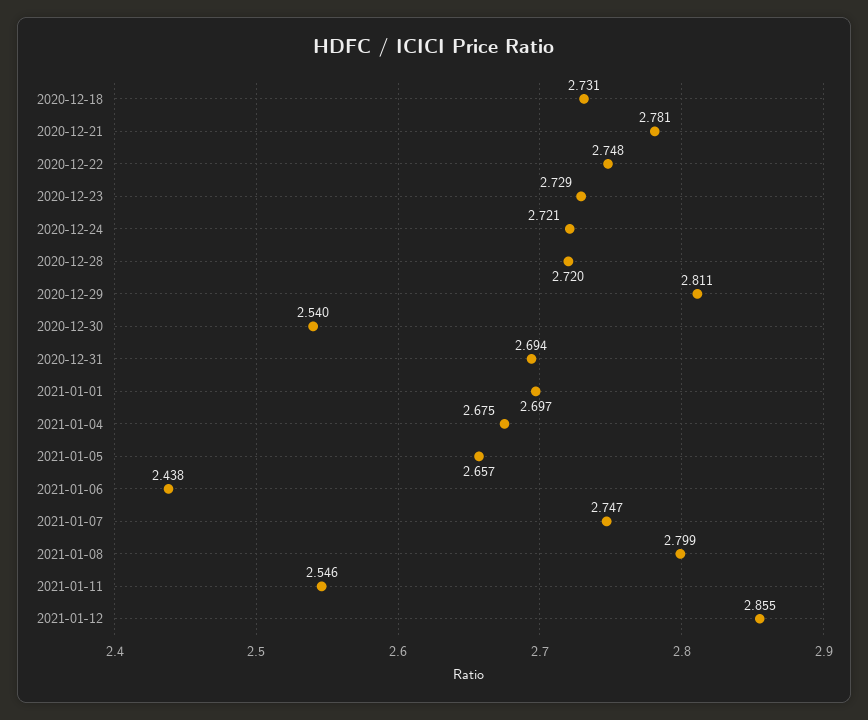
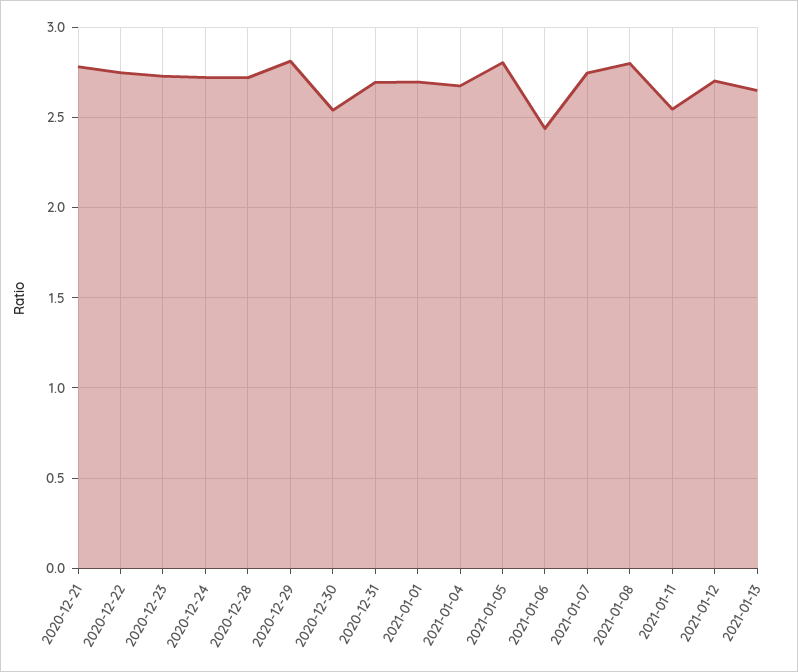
2020-12-18: 2.731 -> none
2021-01-05: 2.657 -> 2.8
2021-01-12: 2.855 -> 2.7
2021-01-13: none -> 2.65

